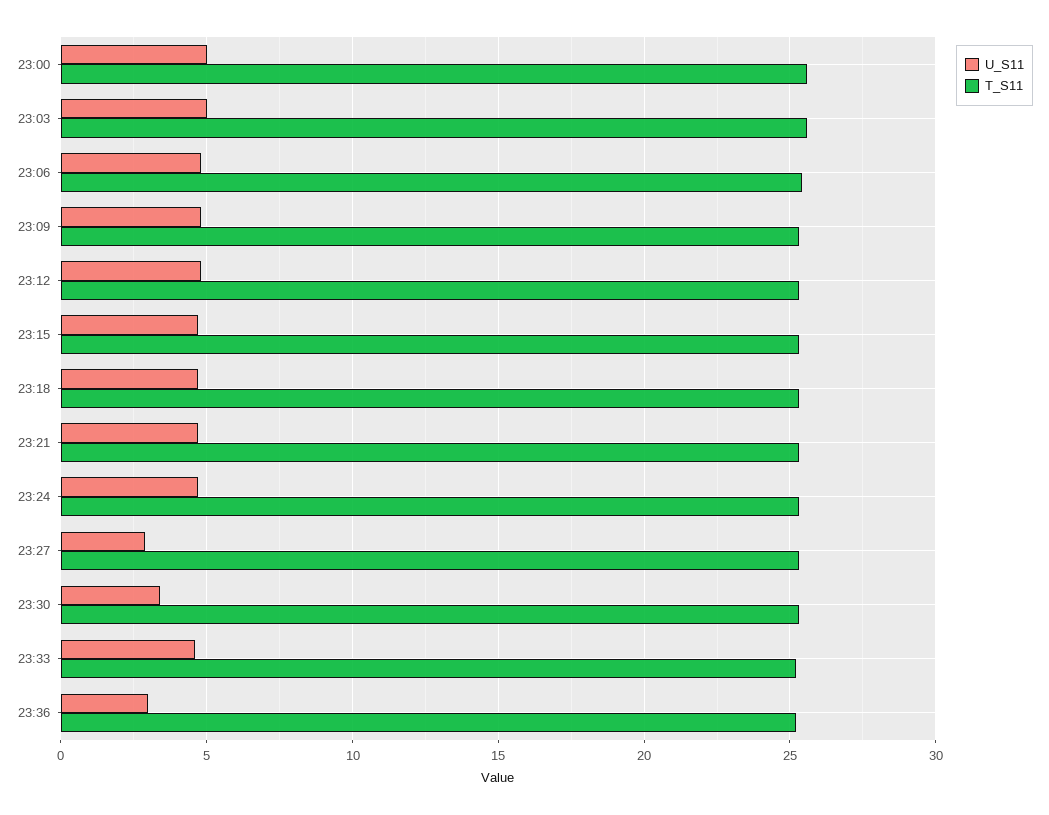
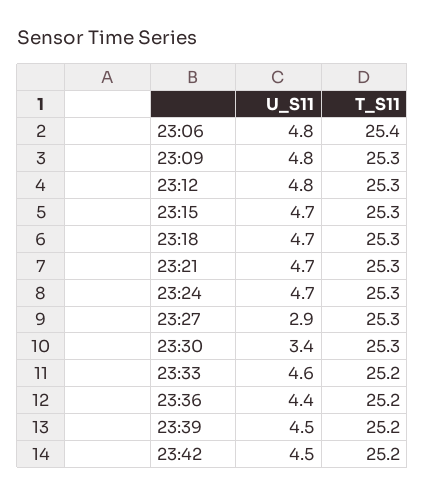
U_S11, 23:00: 5 -> none
T_S11, 23:00: 25.5 -> none
U_S11, 23:03: 5 -> none
T_S11, 23:03: 25.5 -> none
U_S11, 23:36: 3 -> 4.4
U_S11, 23:39: none -> 4.5
T_S11, 23:39: none -> 25.2
U_S11, 23:42: none -> 4.5
T_S11, 23:42: none -> 25.2

